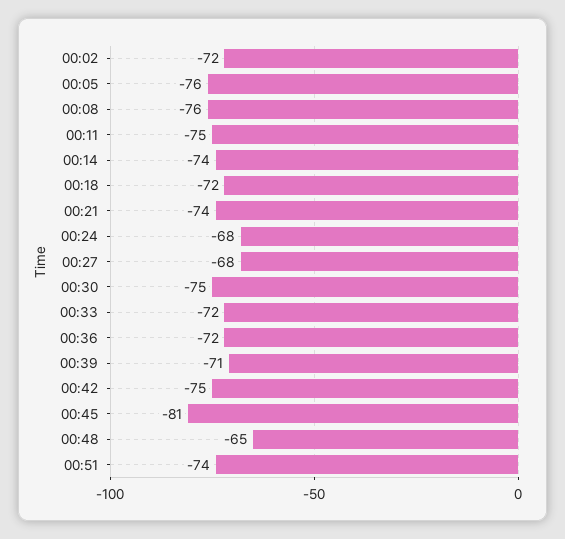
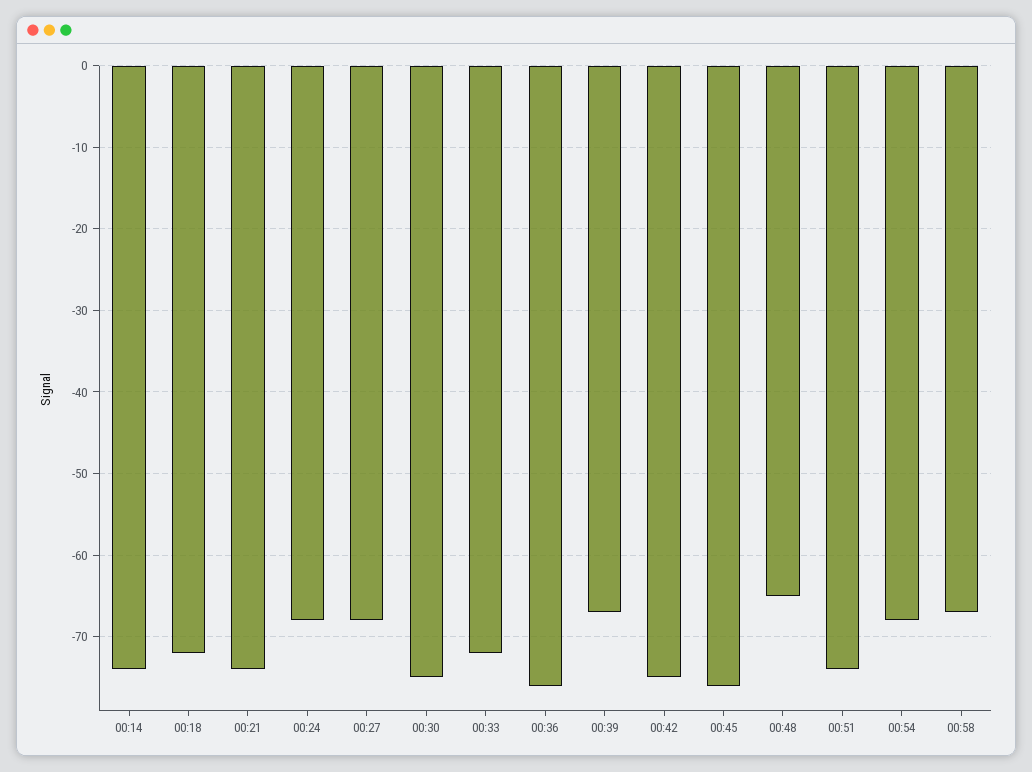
00:02: -72 -> none
00:05: -76 -> none
00:08: -76 -> none
00:11: -75 -> none
00:36: -72 -> -76
00:39: -71 -> -67
00:45: -81 -> -76
00:54: none -> -68
00:58: none -> -67

